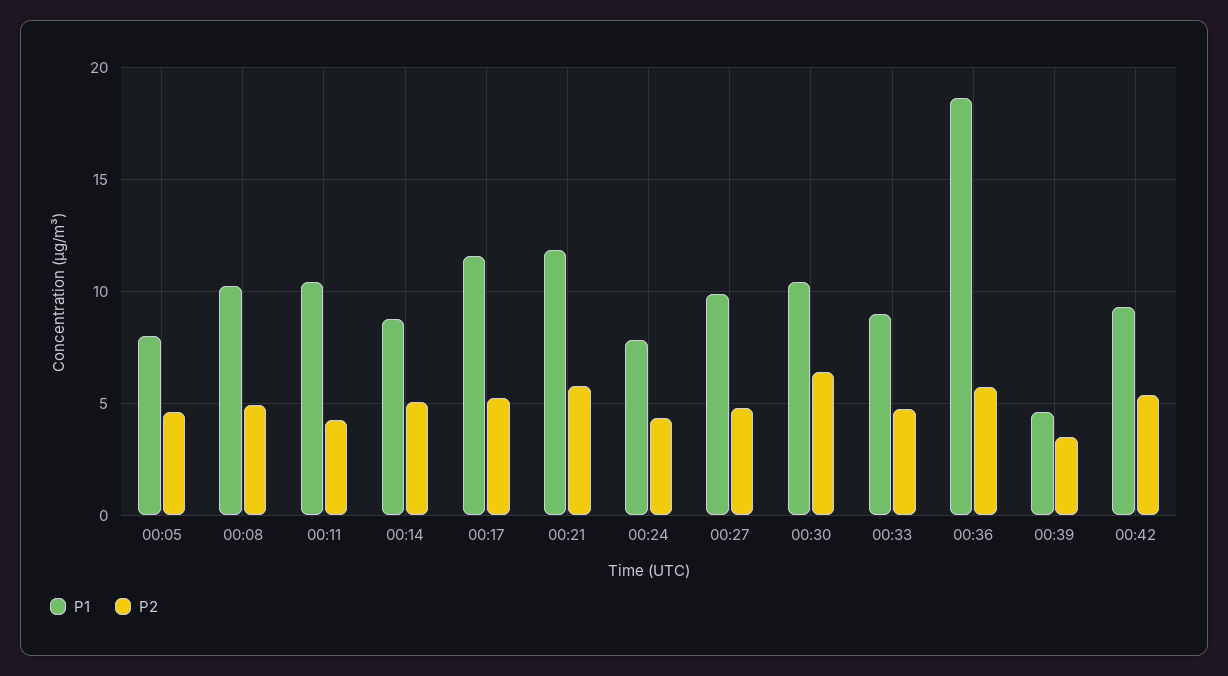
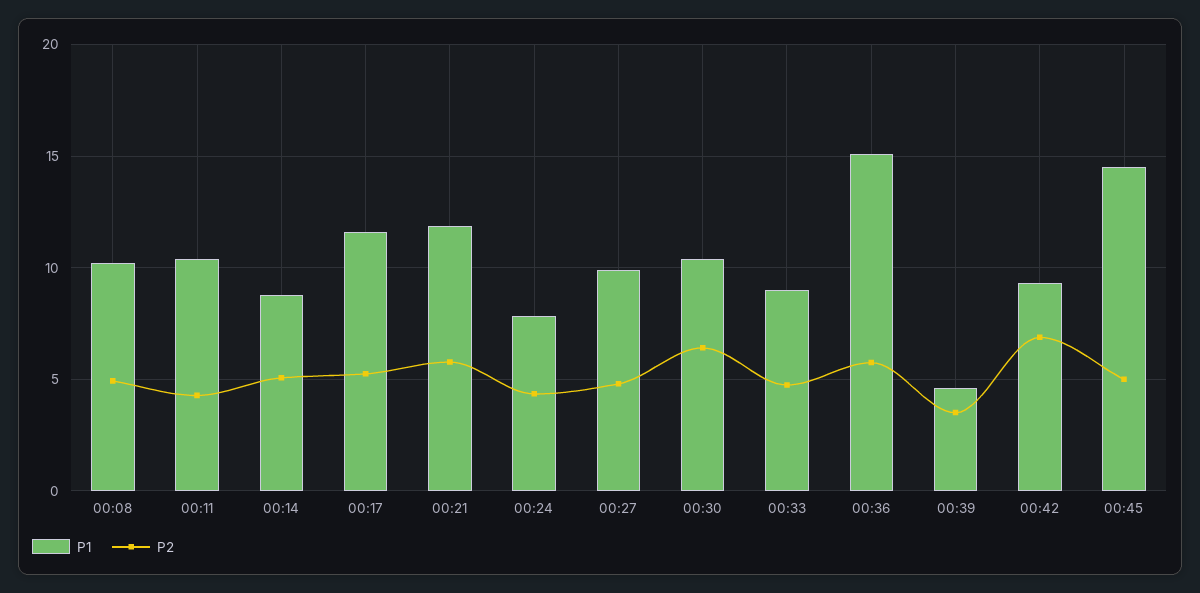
P1, 00:05: 8 -> none
P2, 00:05: 4.5 -> none
P1, 00:36: 18.5 -> 15
P2, 00:42: 5.5 -> 7
P1, 00:45: none -> 14.5
P2, 00:45: none -> 5

